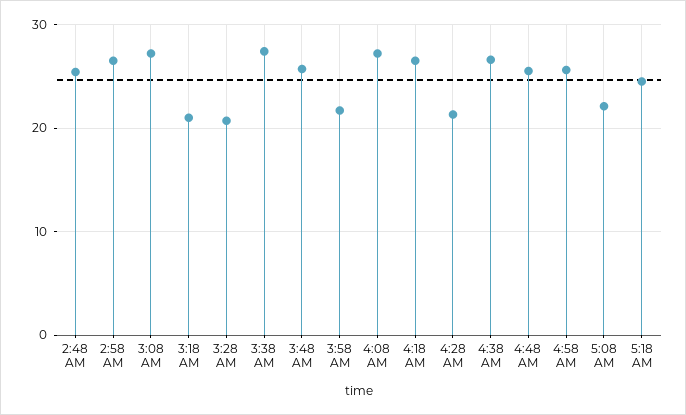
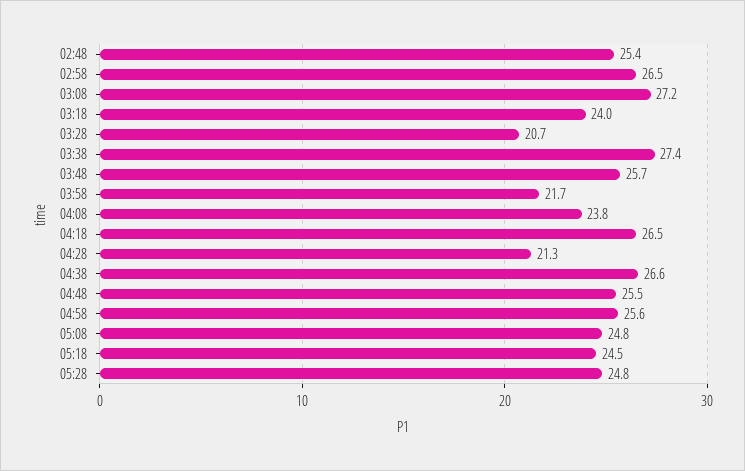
3:18 AM: 21 -> 24
4:08 AM: 27 -> 23.8
5:08 AM: 22 -> 24.8
05:28: none -> 24.8

